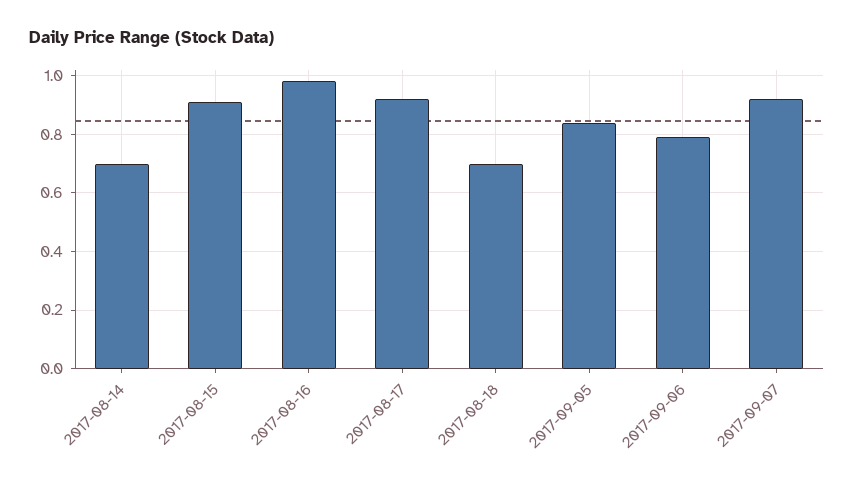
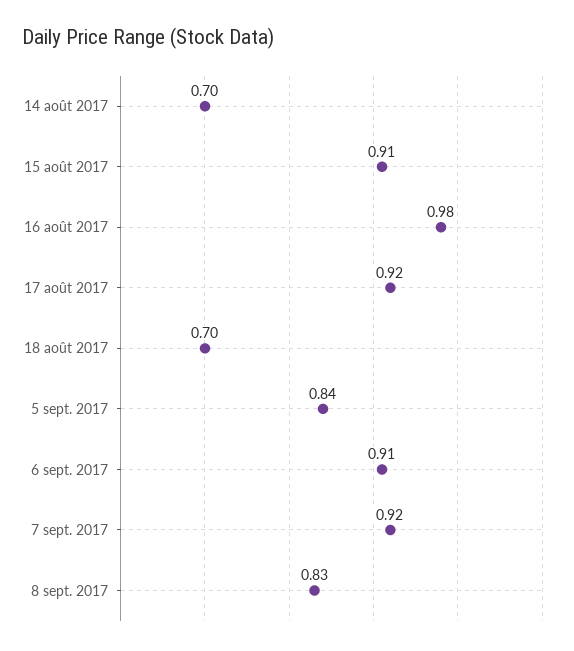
2017-09-06: 0.8 -> 0.91
8 sept. 2017: none -> 0.83

